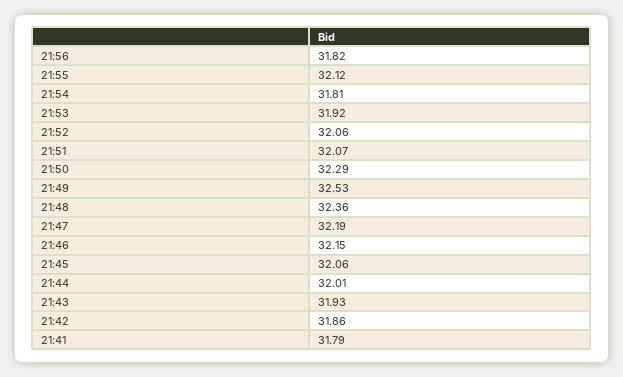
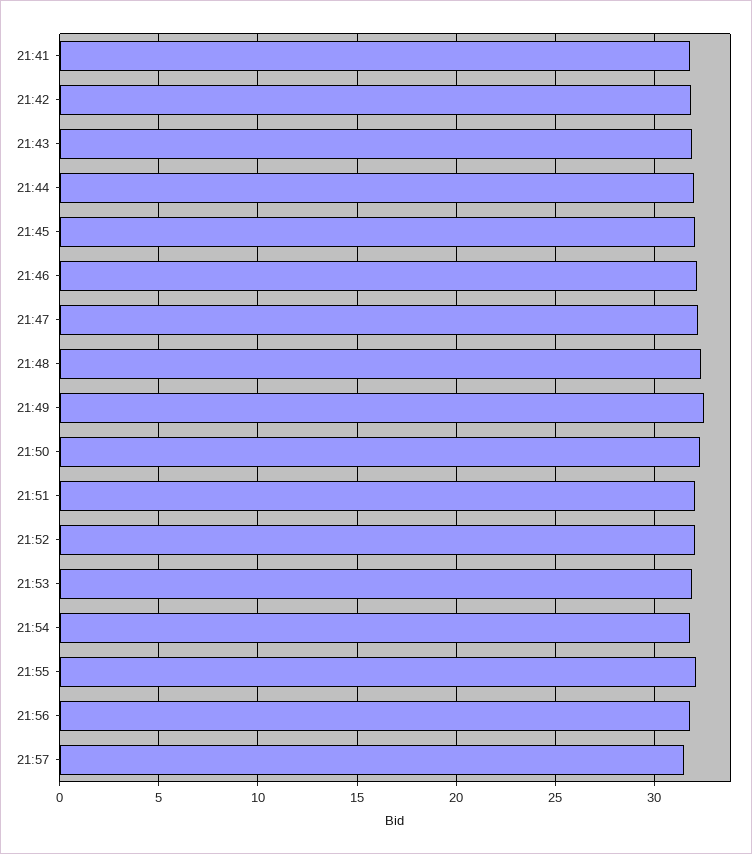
21:57: none -> 31.5

